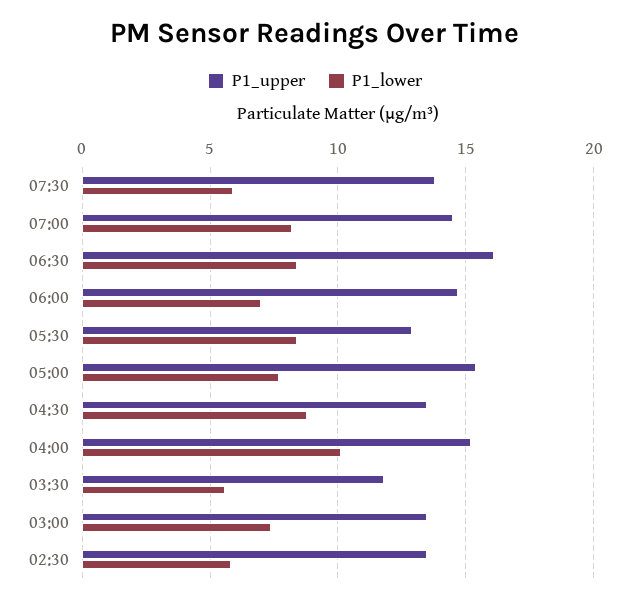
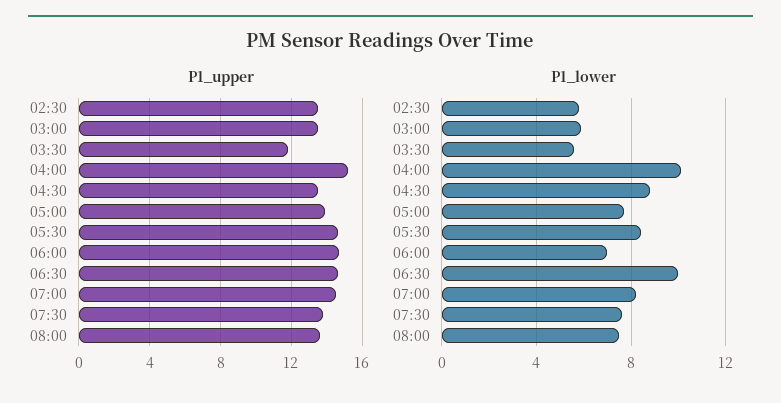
P1_lower, 07:30: 6 -> 7.5
P1_upper, 06:30: 16 -> 14.5
P1_lower, 06:30: 8.5 -> 10
P1_upper, 05:30: 13 -> 14.5
P1_upper, 05:00: 15.5 -> 14
P1_lower, 03:00: 7.5 -> 6
P1_upper, 08:00: none -> 13.5
P1_lower, 08:00: none -> 7.5

